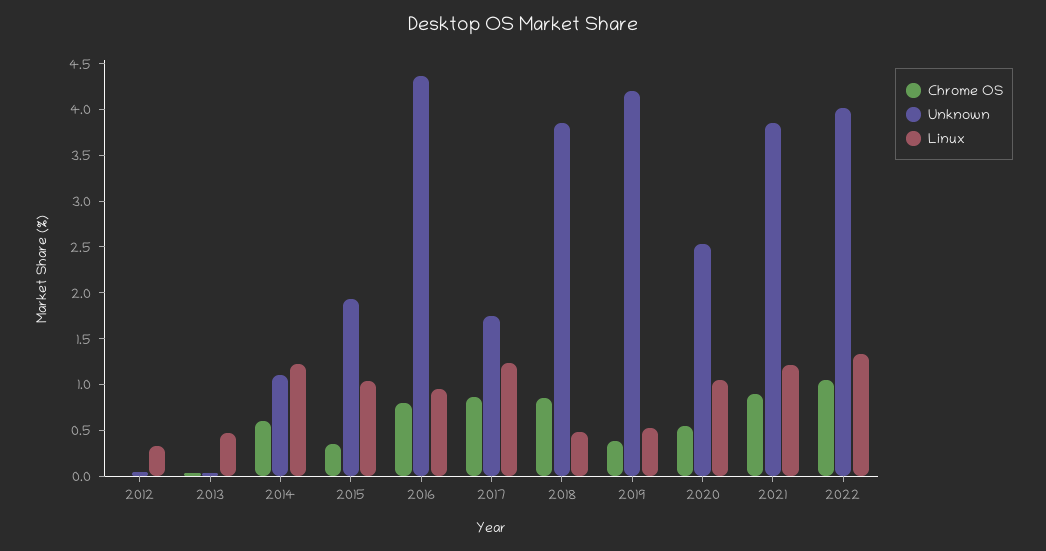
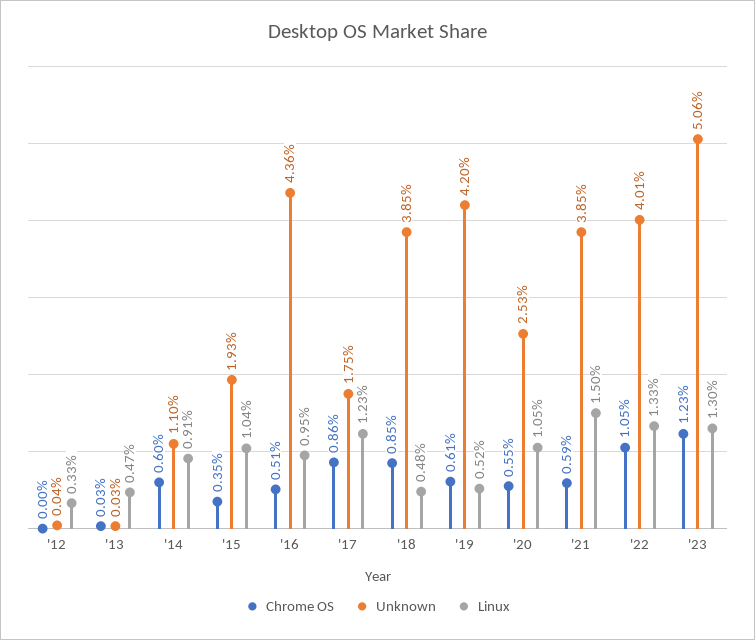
Linux, 2014: 1.2 -> 0.91
Chrome OS, 2016: 0.8 -> 0.51
Chrome OS, 2019: 0.4 -> 0.61
Chrome OS, 2021: 0.9 -> 0.59
Linux, 2021: 1.2 -> 1.5
Chrome OS, '23: none -> 1.23
Unknown, '23: none -> 5.06
Linux, '23: none -> 1.3

